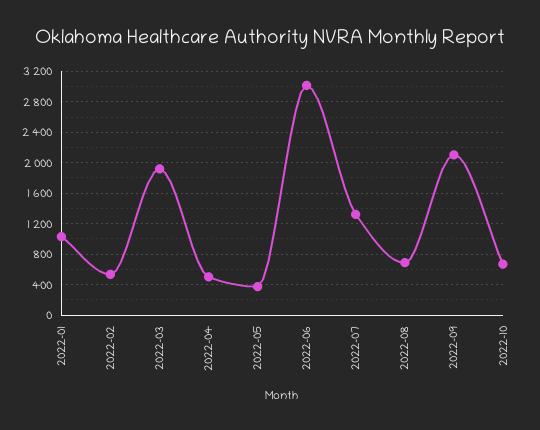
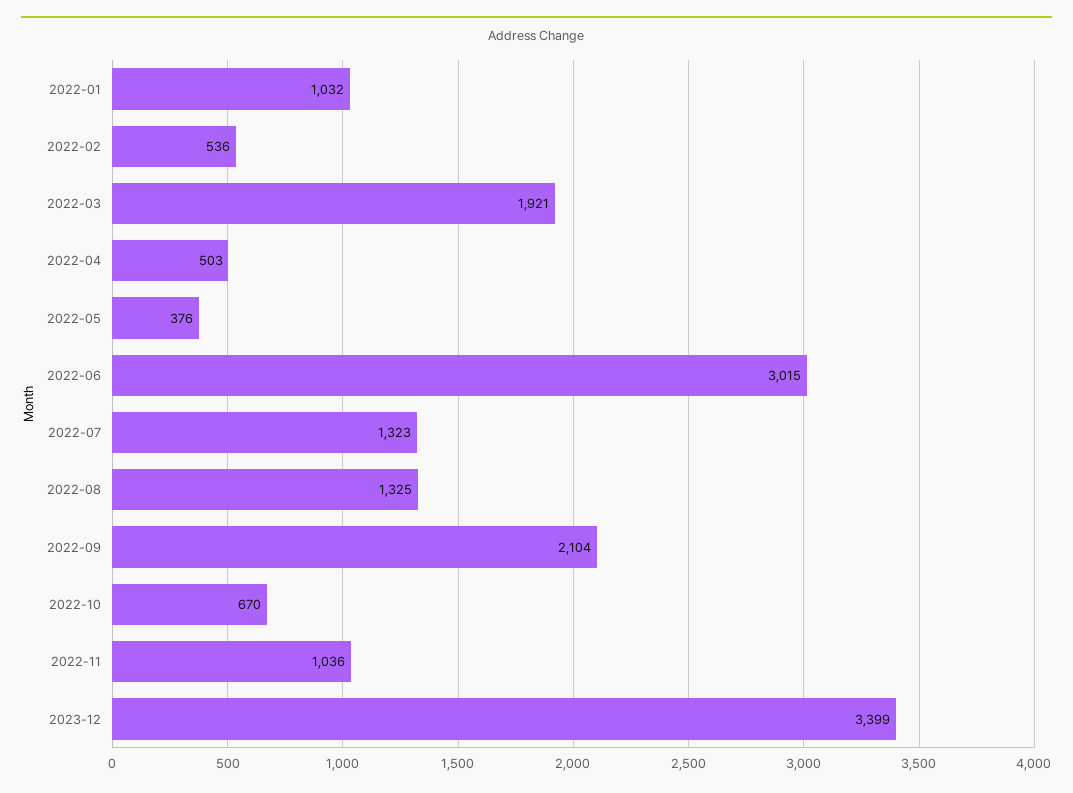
2022-08: 700 -> 1325
2022-11: none -> 1036
2023-12: none -> 3399

